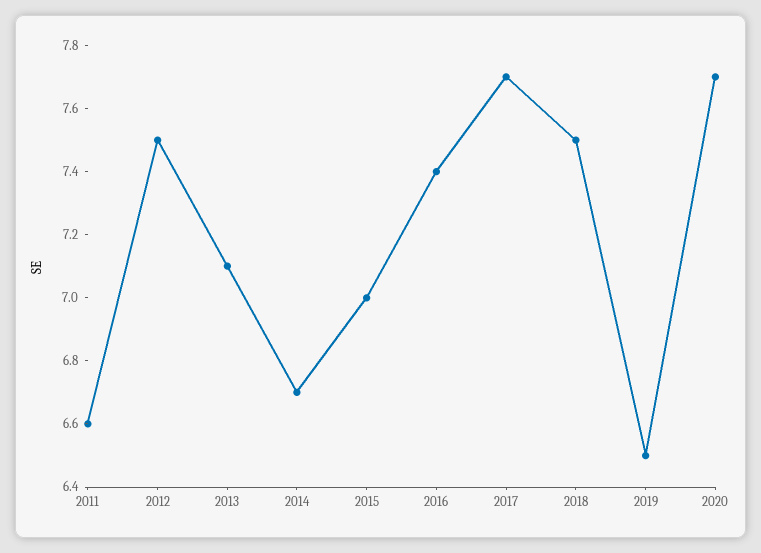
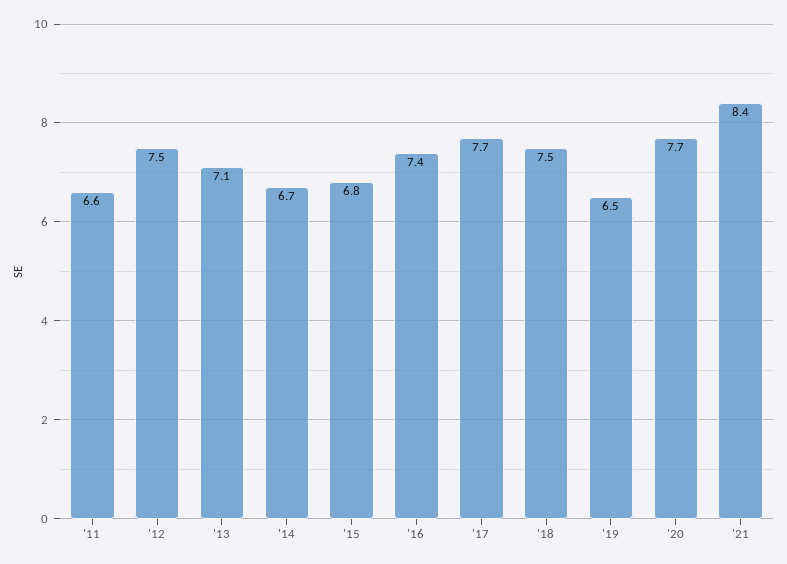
2015: 7 -> 6.8
'21: none -> 8.4

